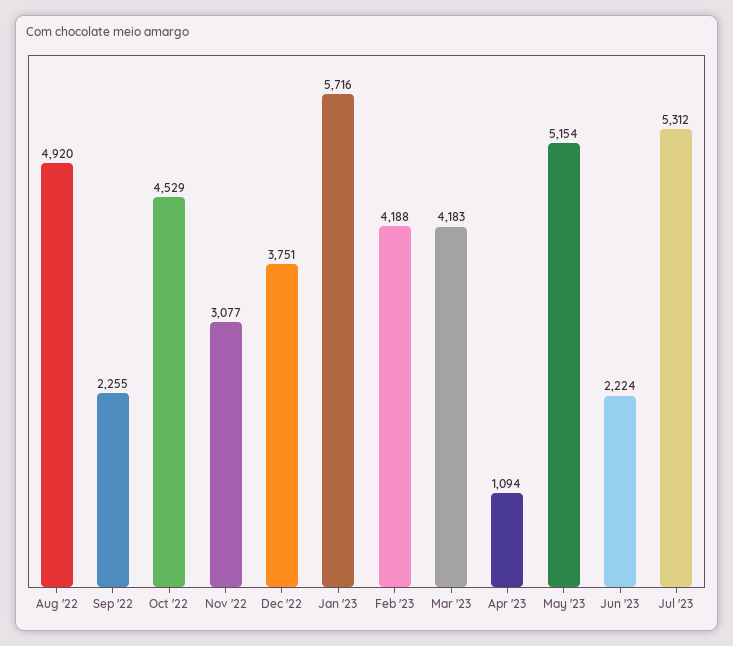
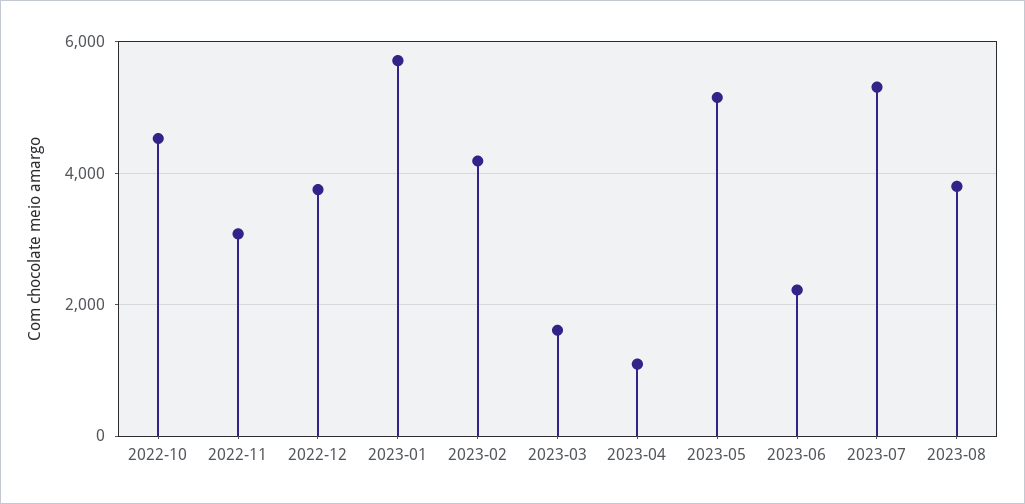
Aug '22: 4920 -> none
Sep '22: 2255 -> none
Mar '23: 4183 -> 1600
2023-08: none -> 3800

